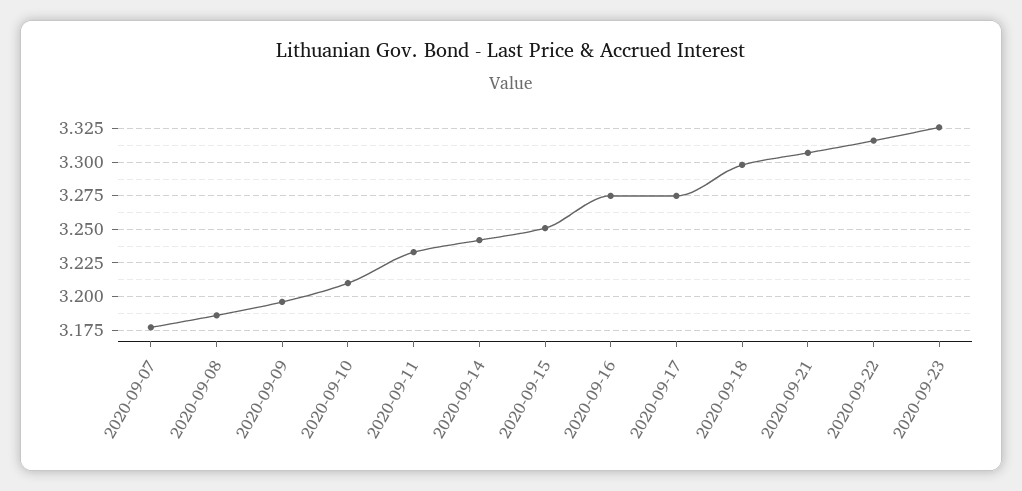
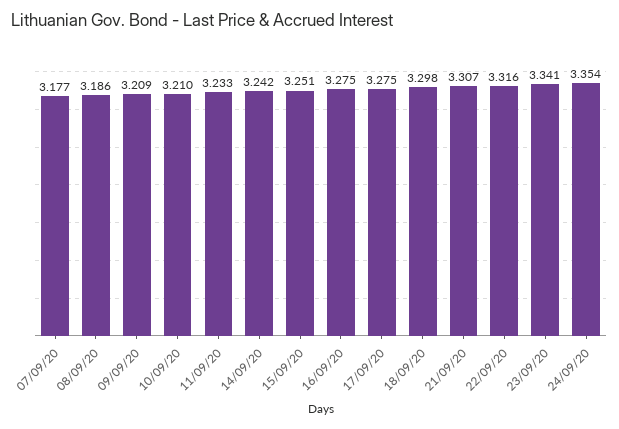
2020-09-09: 3.195 -> 3.209
2020-09-23: 3.325 -> 3.341
24/09/20: none -> 3.354

